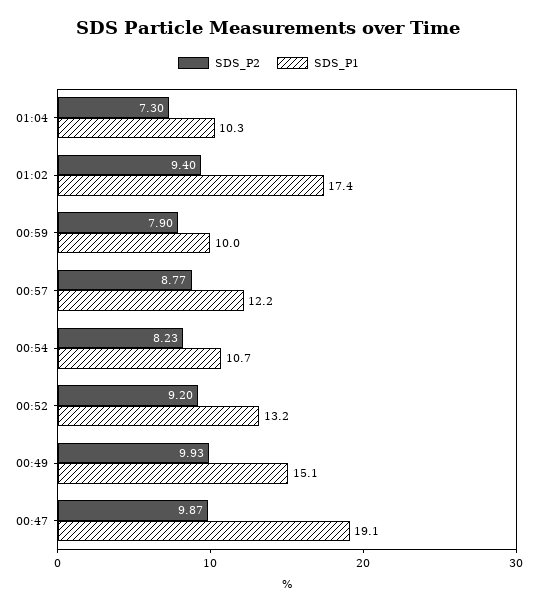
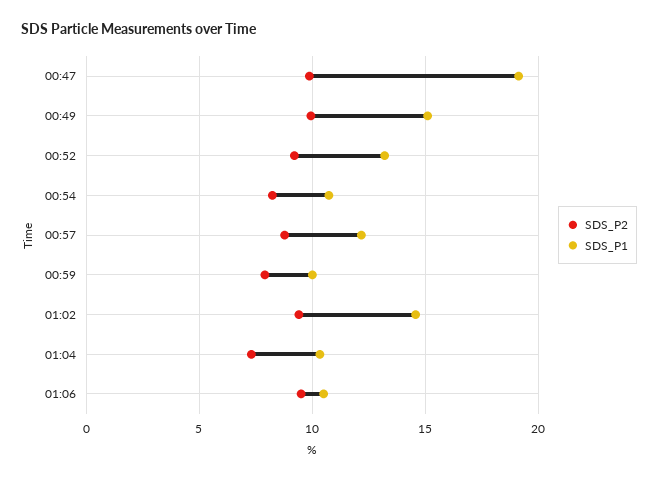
SDS_P1, 01:02: 17.4 -> 14.5
SDS_P2, 01:06: none -> 9.5
SDS_P1, 01:06: none -> 10.5

